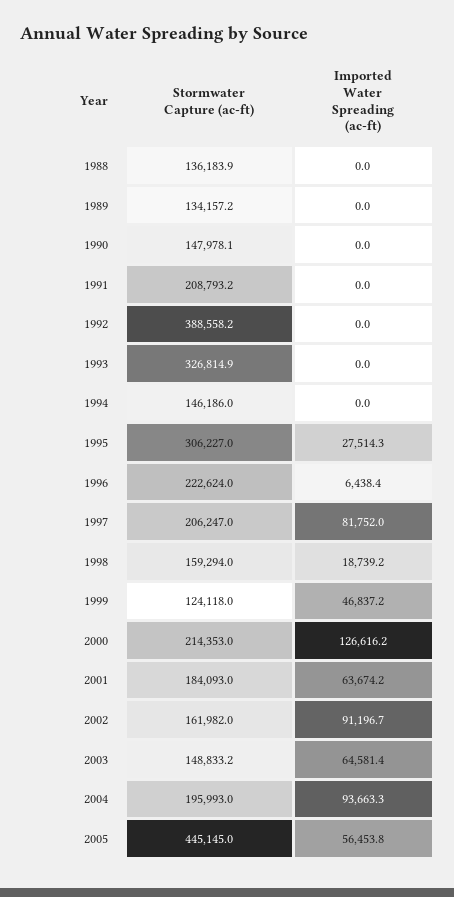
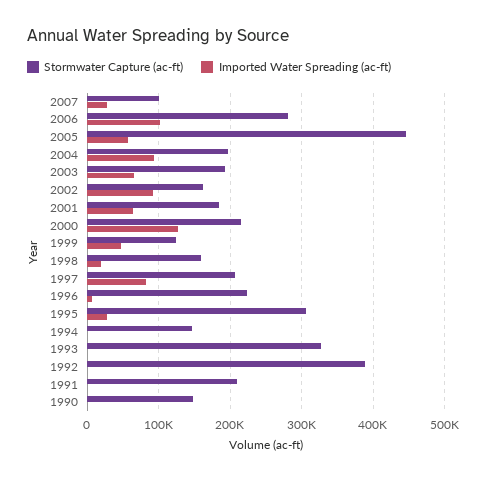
Stormwater Capture (ac-ft), 1988: 136183.9 -> none
Imported Water Spreading (ac-ft), 1988: 0 -> none
Stormwater Capture (ac-ft), 1989: 134157.2 -> none
Imported Water Spreading (ac-ft), 1989: 0 -> none
Stormwater Capture (ac-ft), 2003: 148833.2 -> 190000
Stormwater Capture (ac-ft), 2007: none -> 100000
Imported Water Spreading (ac-ft), 2007: none -> 30000
Stormwater Capture (ac-ft), 2006: none -> 280000
Imported Water Spreading (ac-ft), 2006: none -> 100000

